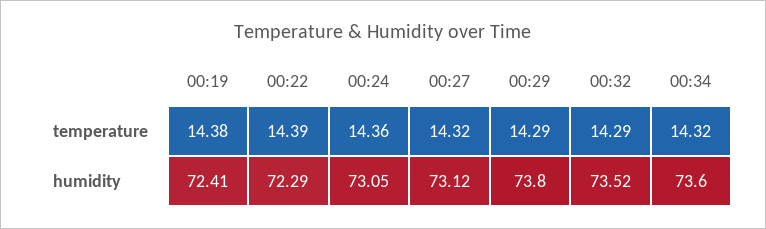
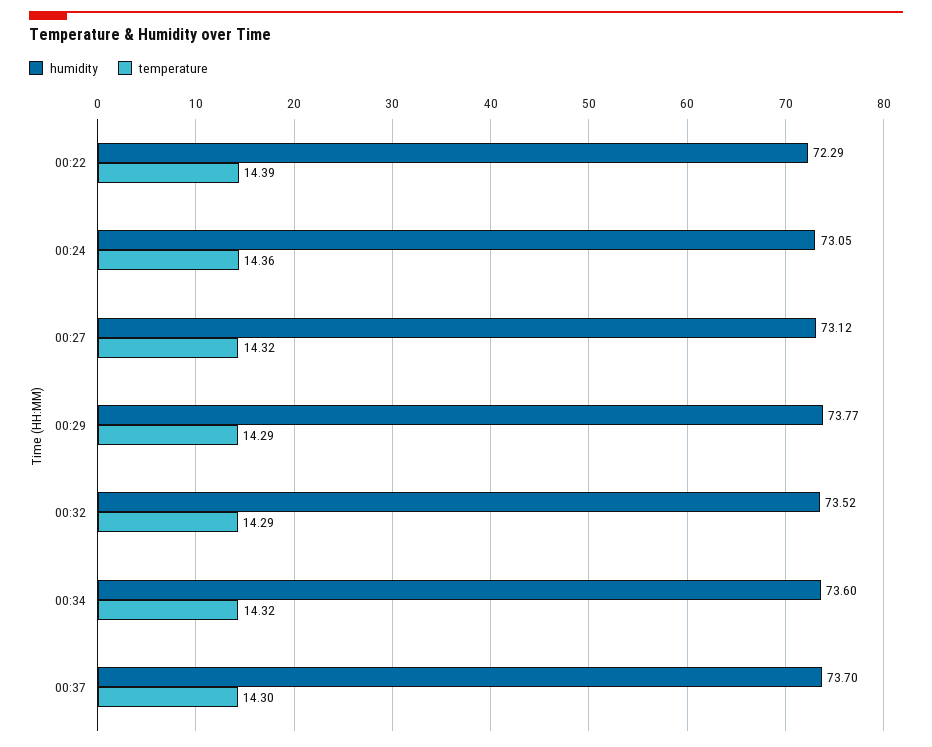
temperature, 00:19: 14.38 -> none
humidity, 00:19: 72.41 -> none
humidity, 00:29: 73.8 -> 73.77
humidity, 00:37: none -> 73.7
temperature, 00:37: none -> 14.3

